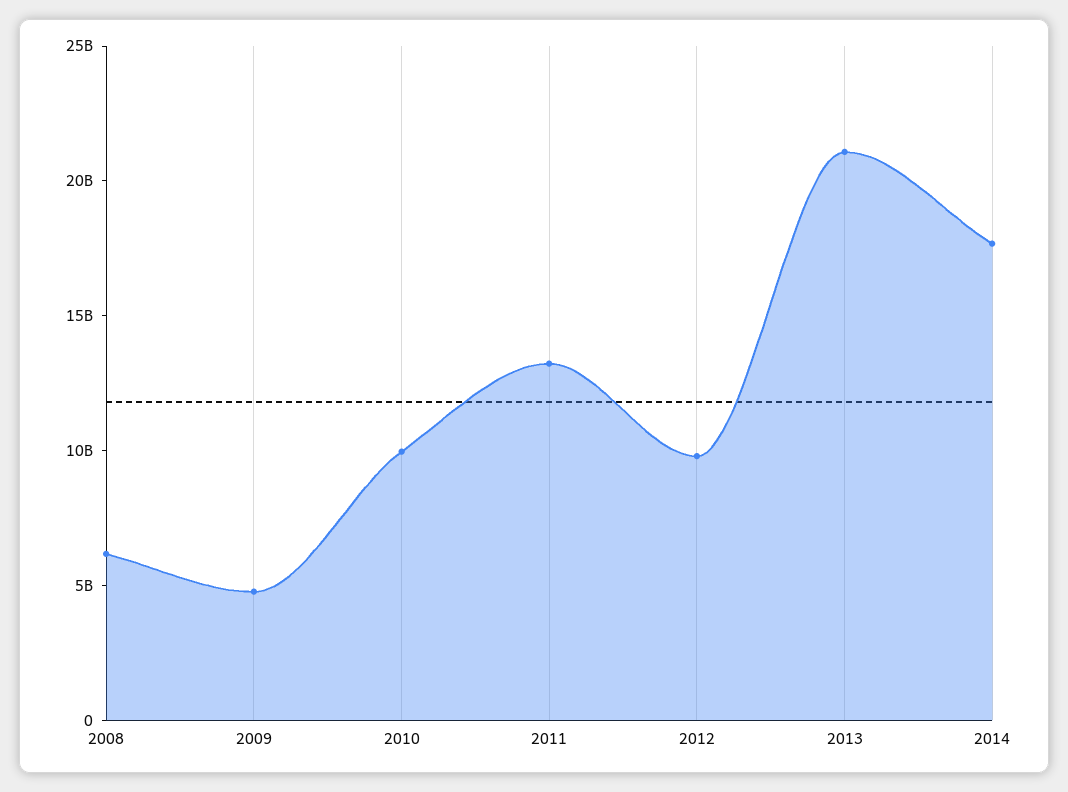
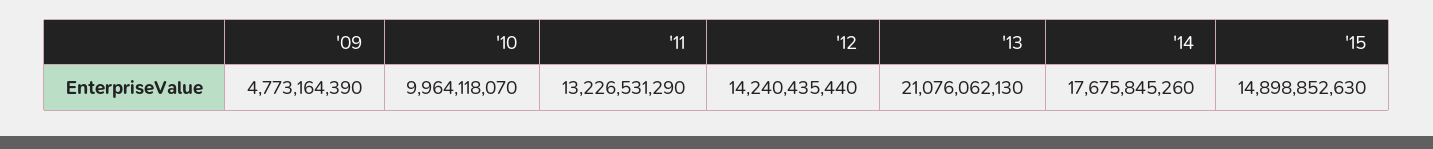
2008: 6000000000 -> none
2012: 10000000000 -> 14240435440
'15: none -> 14898852630

